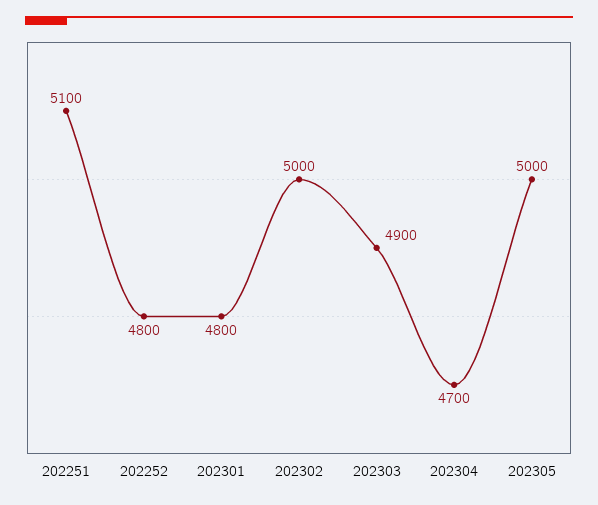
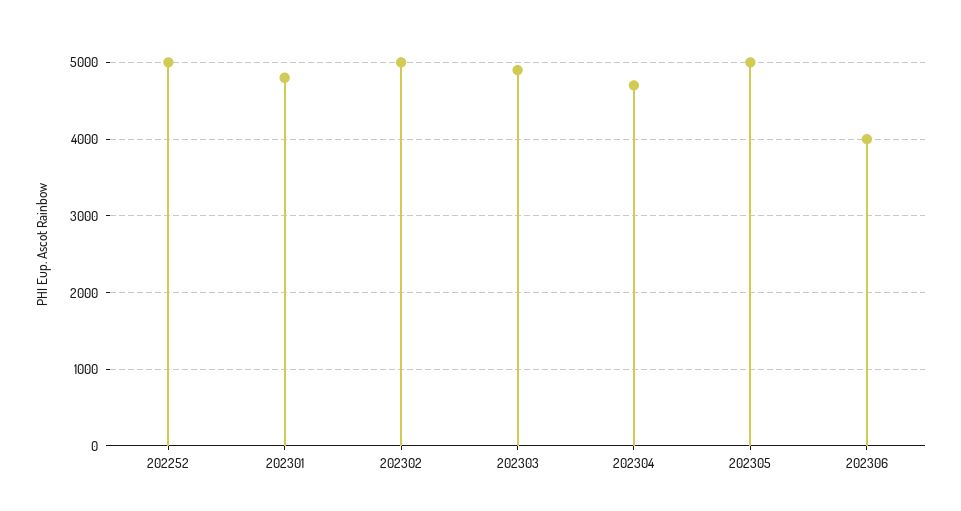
202251: 5100 -> none
202252: 4800 -> 5000
202306: none -> 4000

